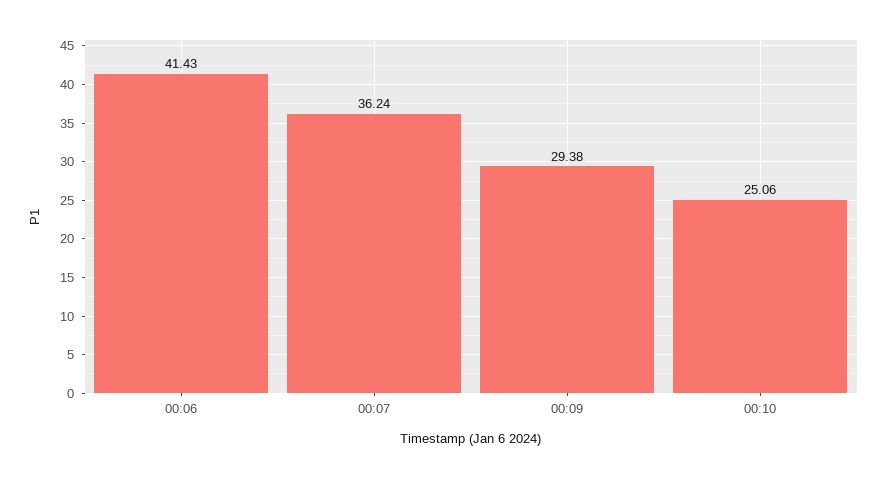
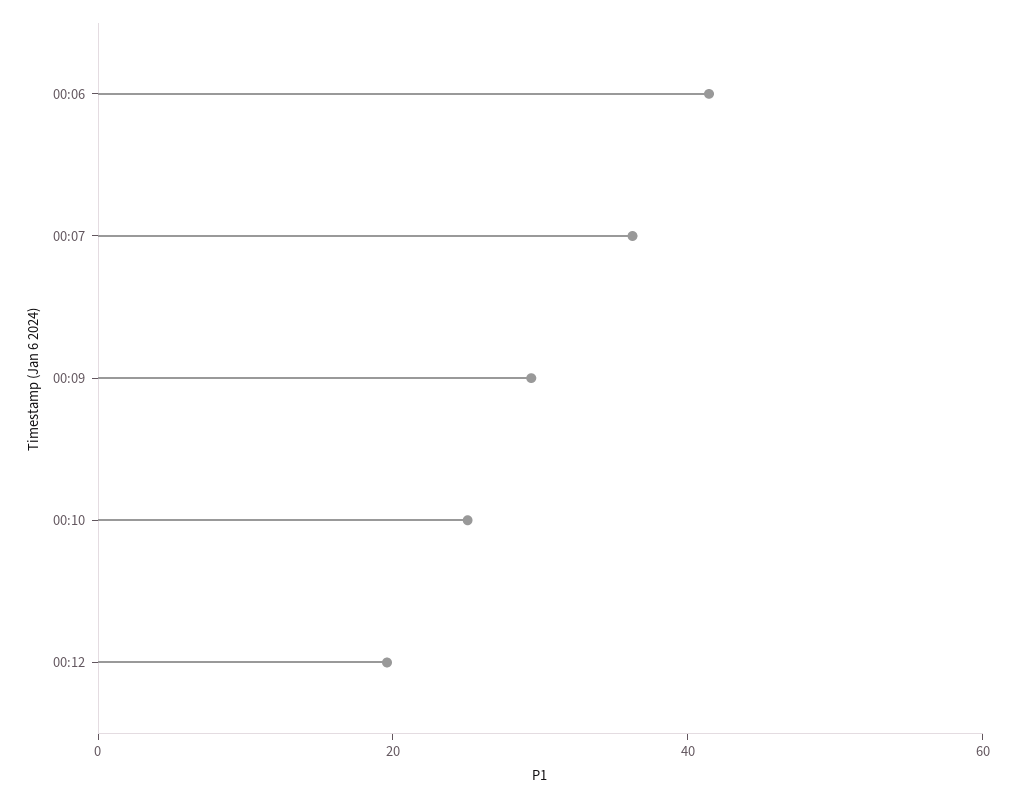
00:12: none -> 20

